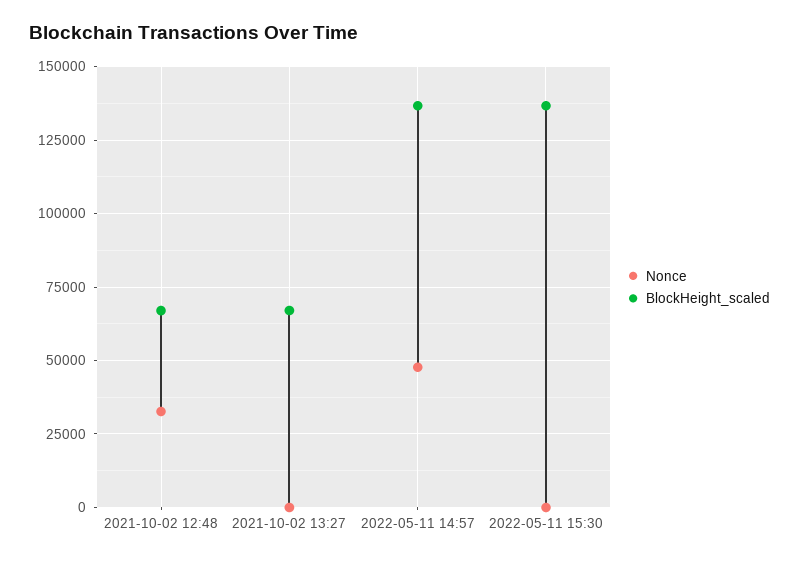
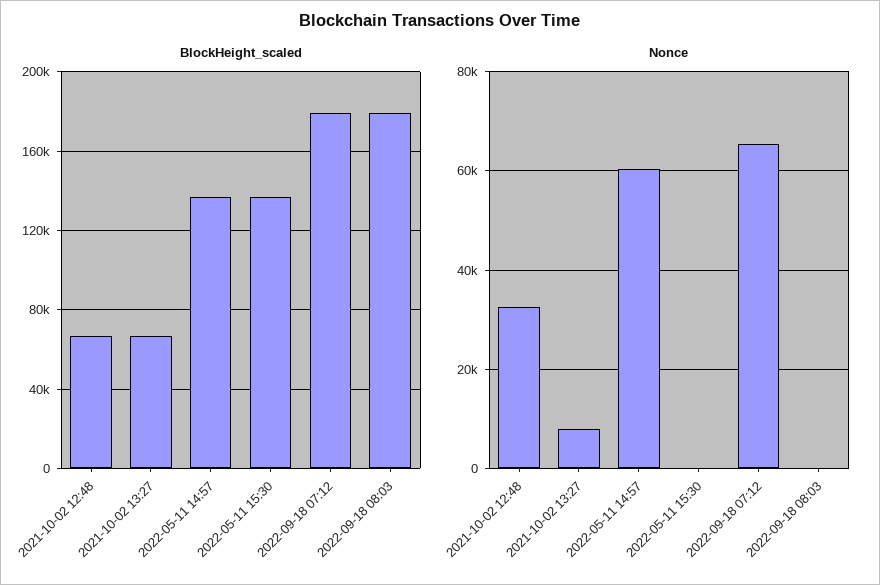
Nonce, 2021-10-02 13:27: 0 -> 8000
Nonce, 2022-05-11 14:57: 47500 -> 60000
BlockHeight_scaled, 2022-09-18 07:12: none -> 180000
BlockHeight_scaled, 2022-09-18 08:03: none -> 180000
Nonce, 2022-09-18 07:12: none -> 66000
Nonce, 2022-09-18 08:03: none -> 0

